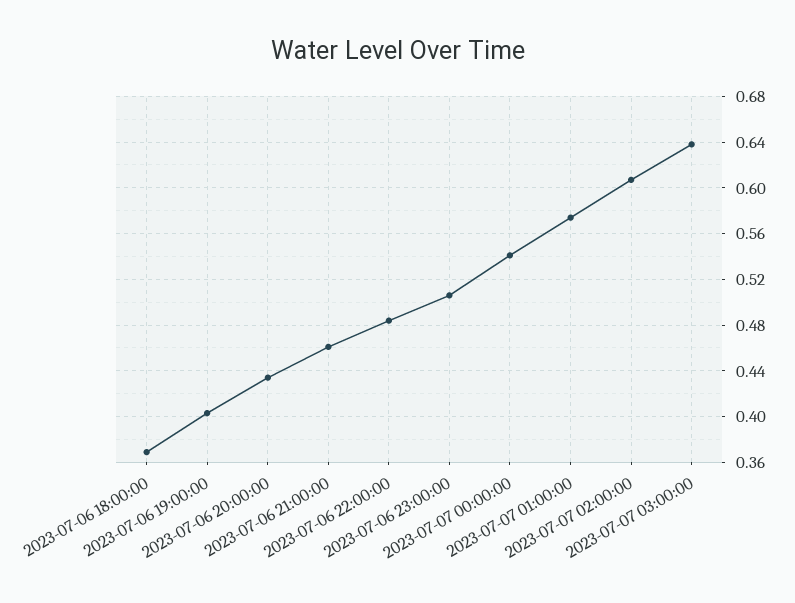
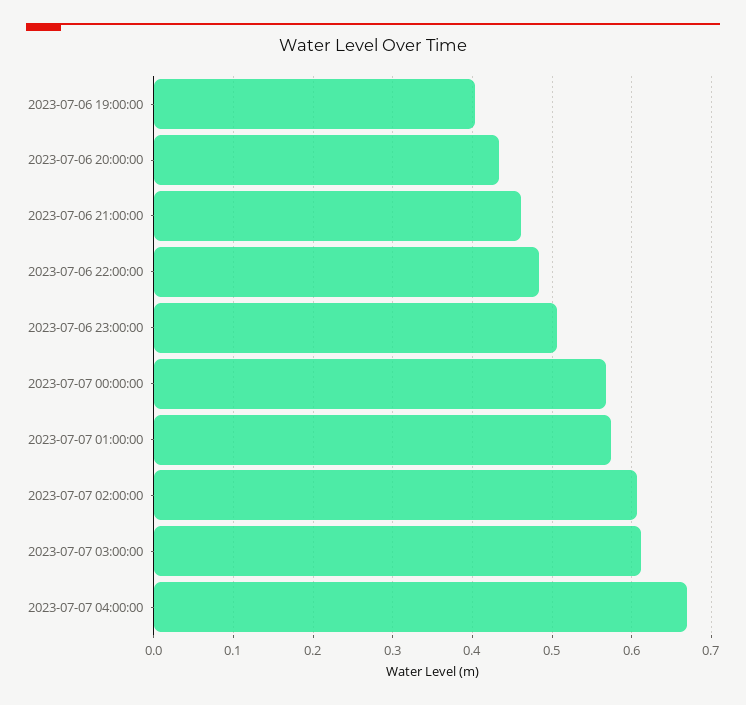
2023-07-06 18:00:00: 0.37 -> none
2023-07-07 00:00:00: 0.54 -> 0.57
2023-07-07 03:00:00: 0.64 -> 0.61
2023-07-07 04:00:00: none -> 0.67

